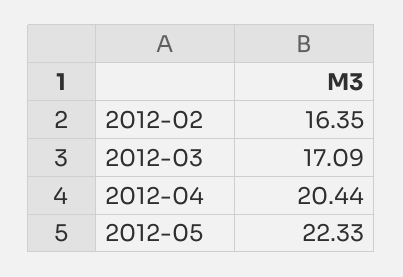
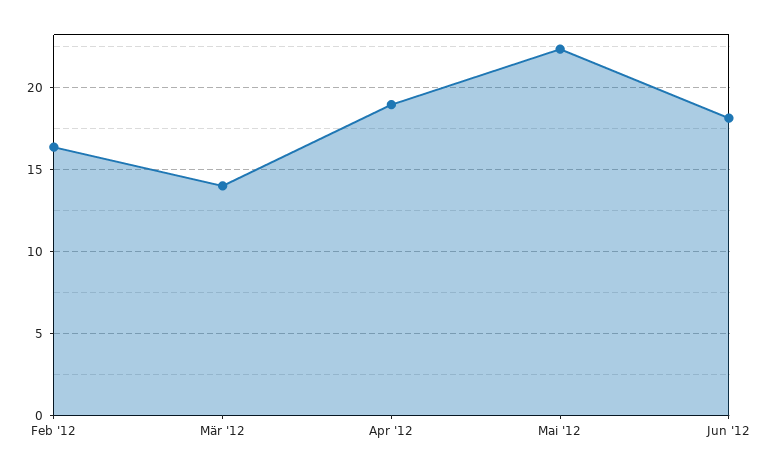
2012-03: 17.09 -> 14
2012-04: 20.44 -> 19
Jun '12: none -> 18

